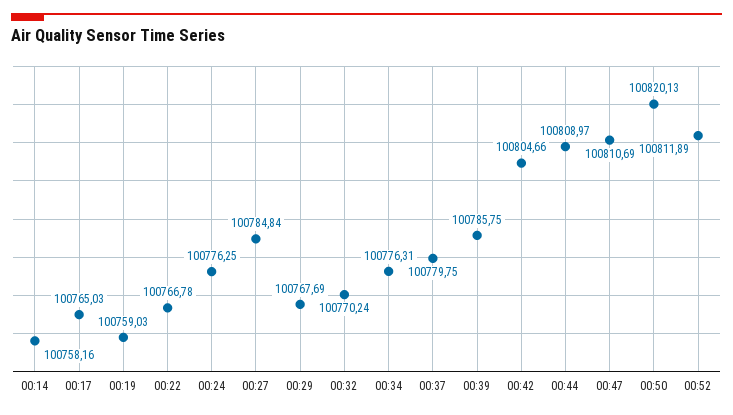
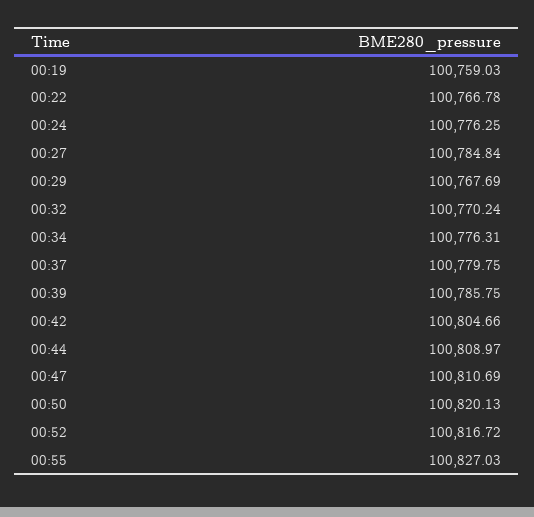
00:14: 100758.16 -> none
00:17: 100765.03 -> none
00:52: 100811.89 -> 100816.72
00:55: none -> 100827.03

